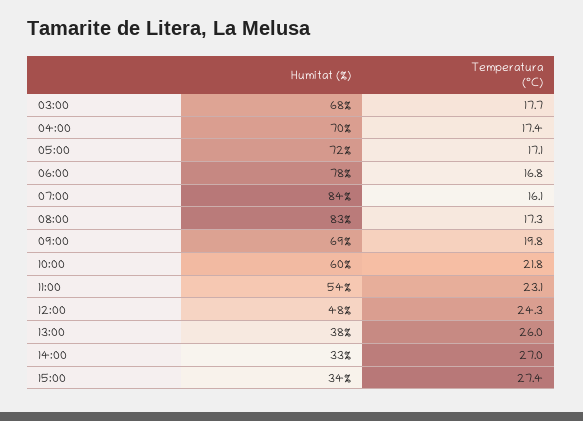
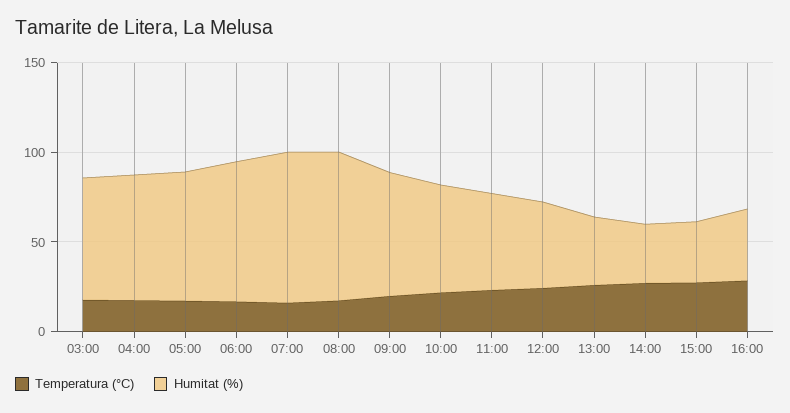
Temperatura (°C), 16:00: none -> 30
Humitat (%), 16:00: none -> 40

